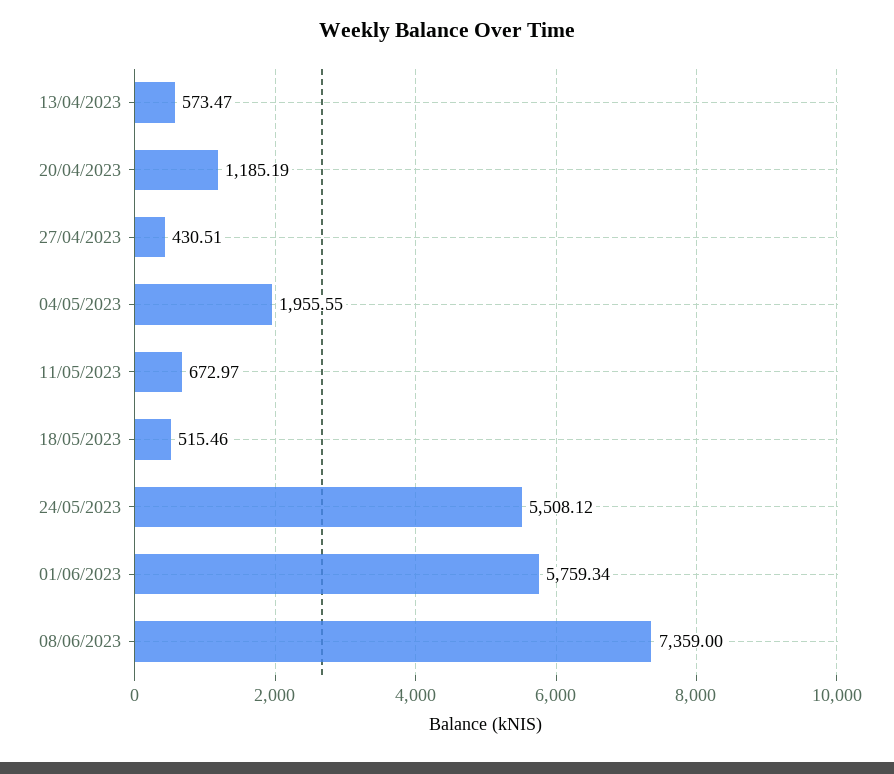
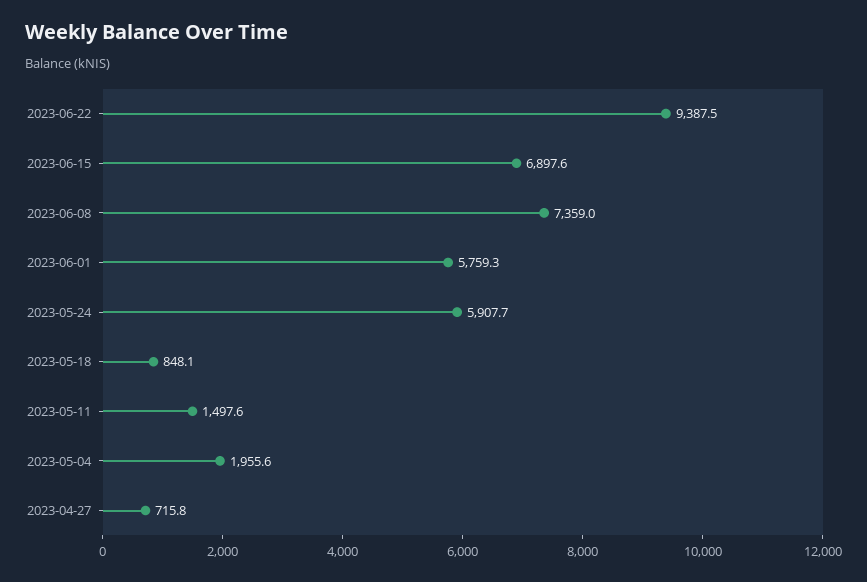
13/04/2023: 573.47 -> none
20/04/2023: 1185.19 -> none
27/04/2023: 430.51 -> 715.8
11/05/2023: 672.97 -> 1497.6
18/05/2023: 515.46 -> 848.1
24/05/2023: 5508.12 -> 5907.7
2023-06-22: none -> 9387.5
2023-06-15: none -> 6897.6

